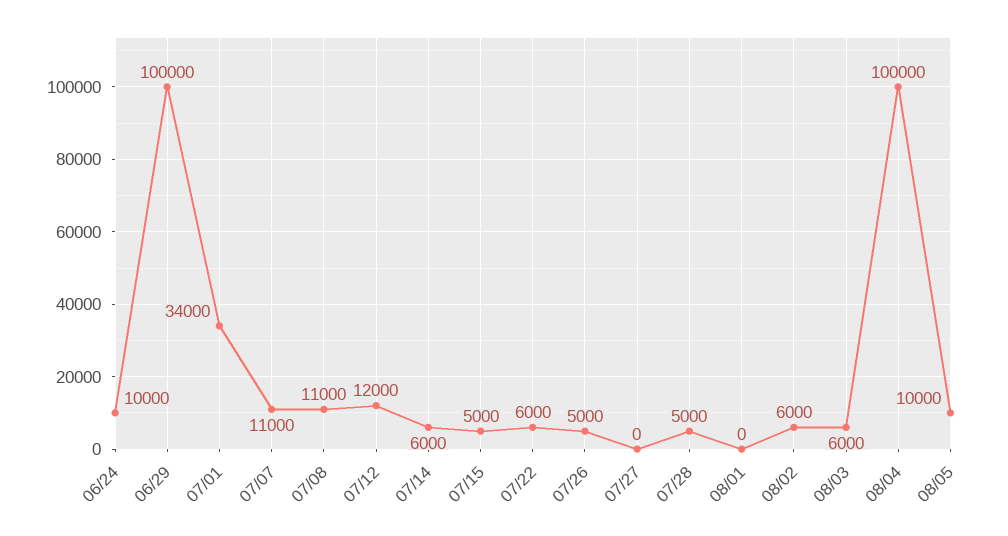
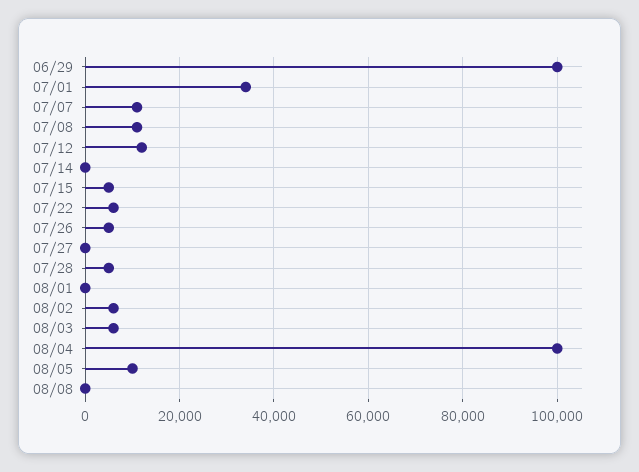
06/24: 10000 -> none
07/14: 6000 -> 0
08/08: none -> 0

